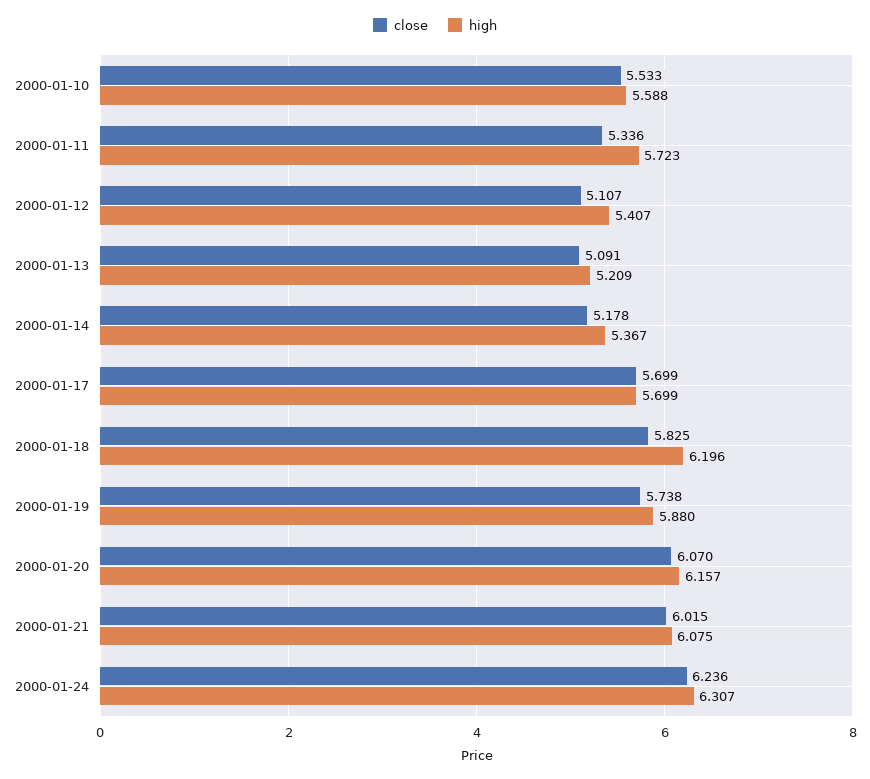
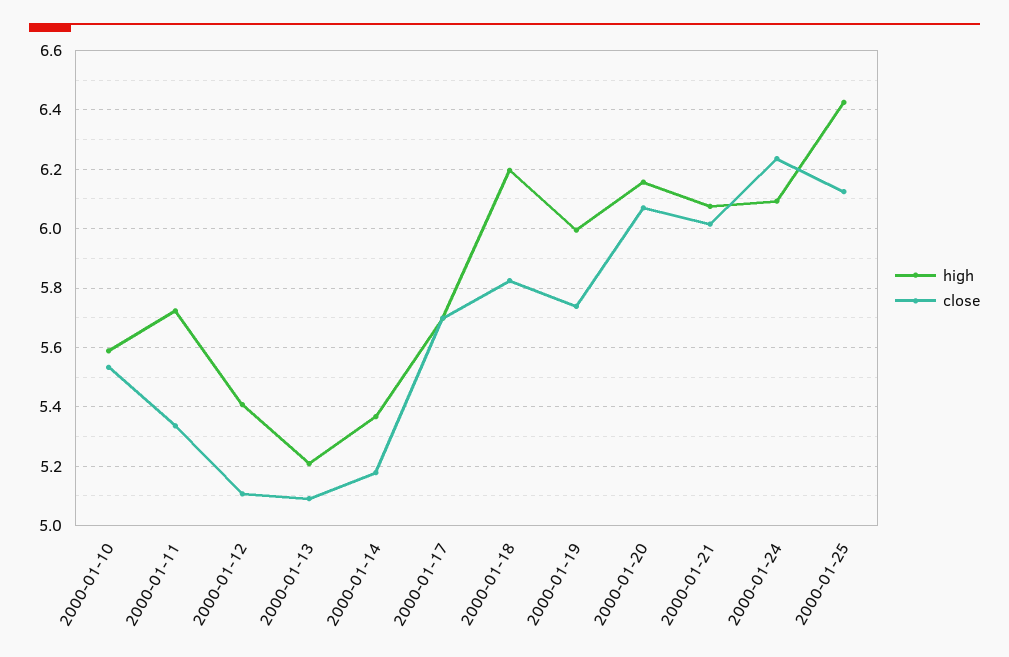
high, 2000-01-19: 5.88 -> 6
high, 2000-01-24: 6.307 -> 6.1
high, 2000-01-25: none -> 6.425
close, 2000-01-25: none -> 6.125

